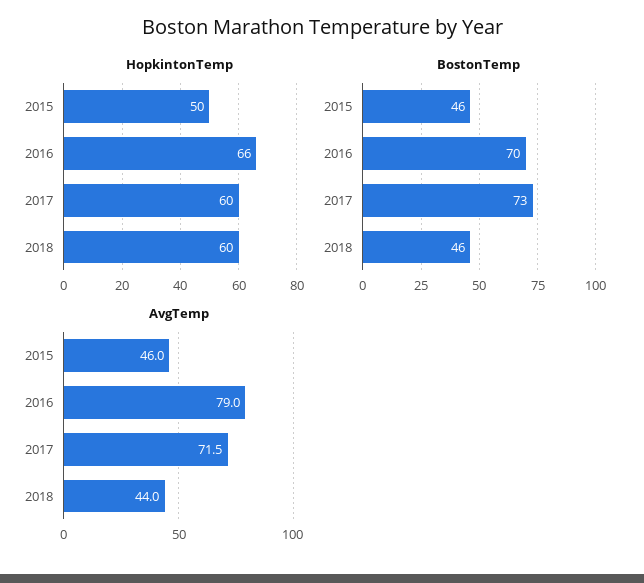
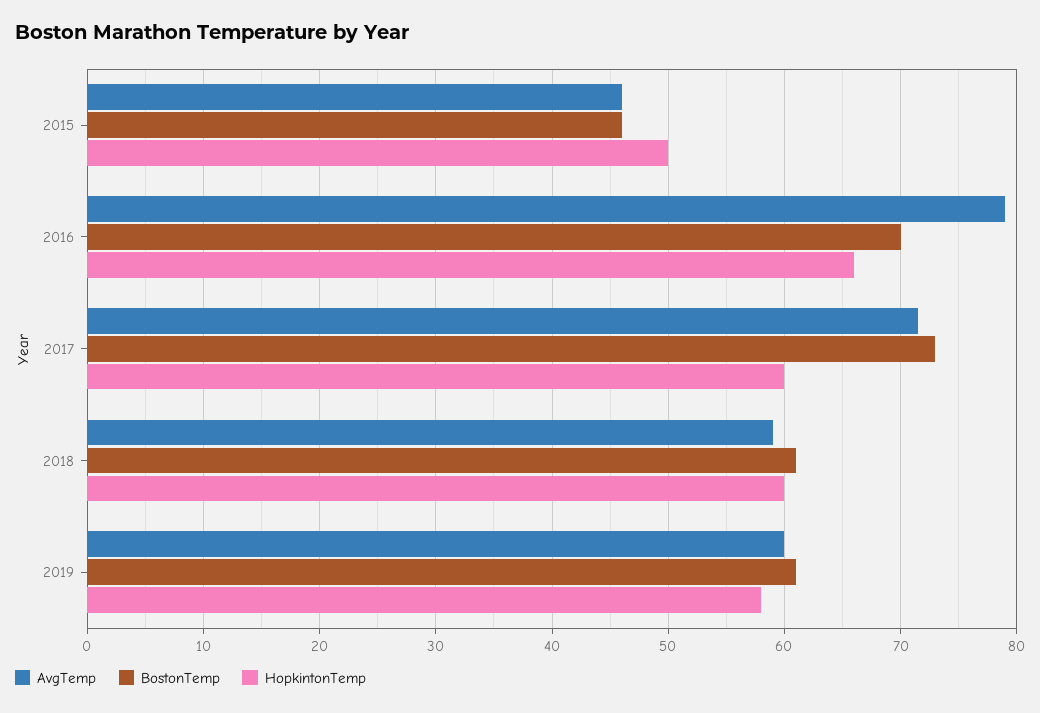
BostonTemp, 2018: 46 -> 61
AvgTemp, 2018: 44 -> 59
AvgTemp, 2019: none -> 60
BostonTemp, 2019: none -> 61
HopkintonTemp, 2019: none -> 58

